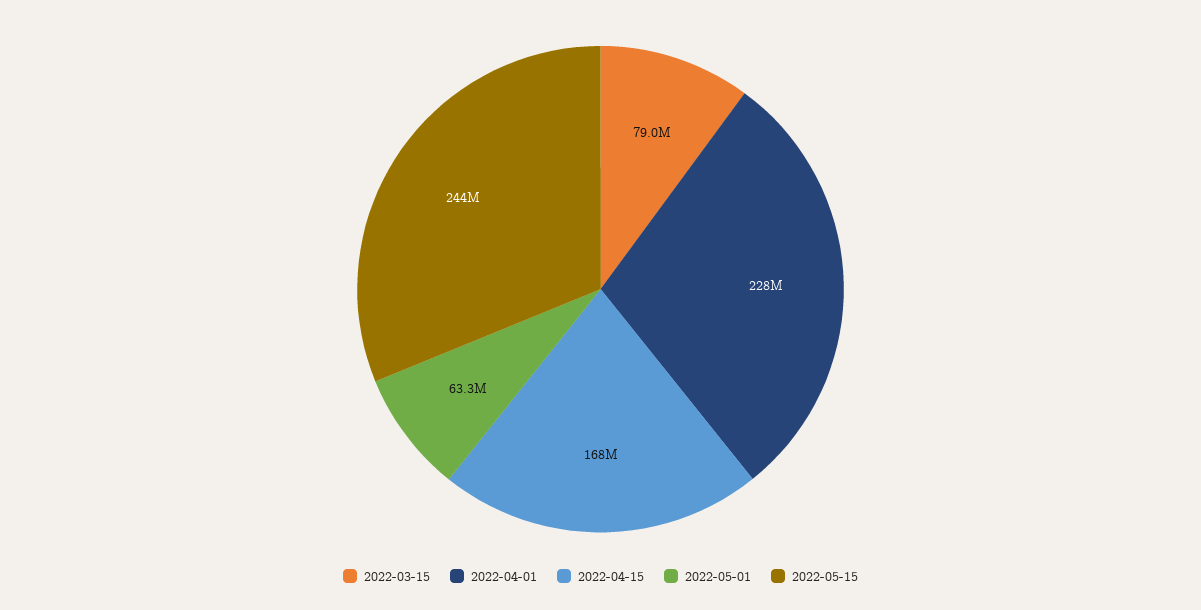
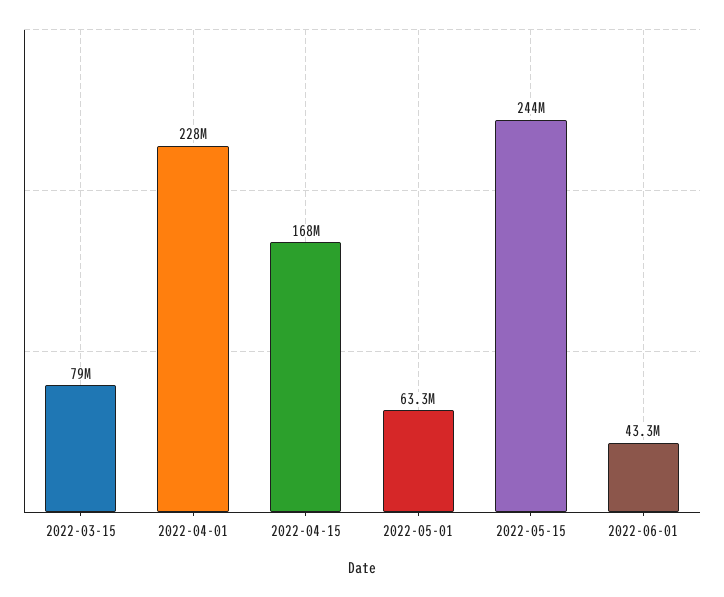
2022-06-01: none -> 43300000

